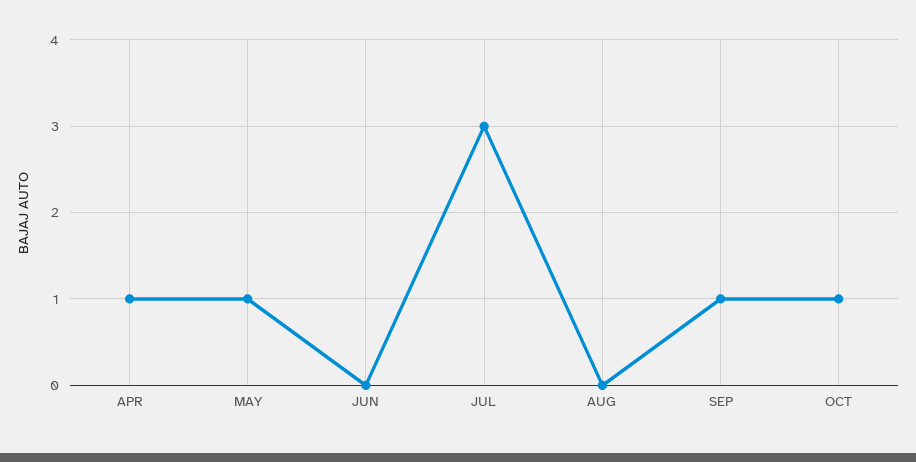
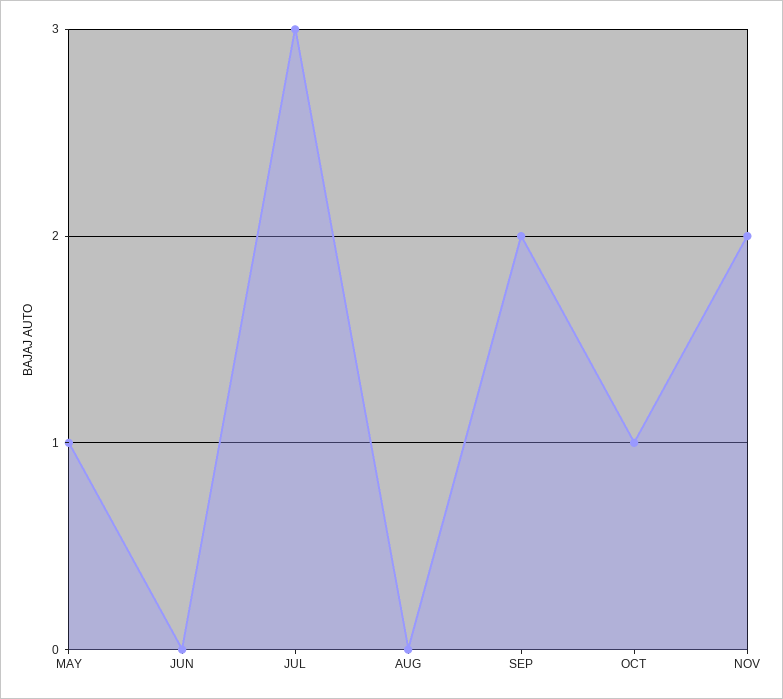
APR: 1 -> none
SEP: 1 -> 2
NOV: none -> 2

